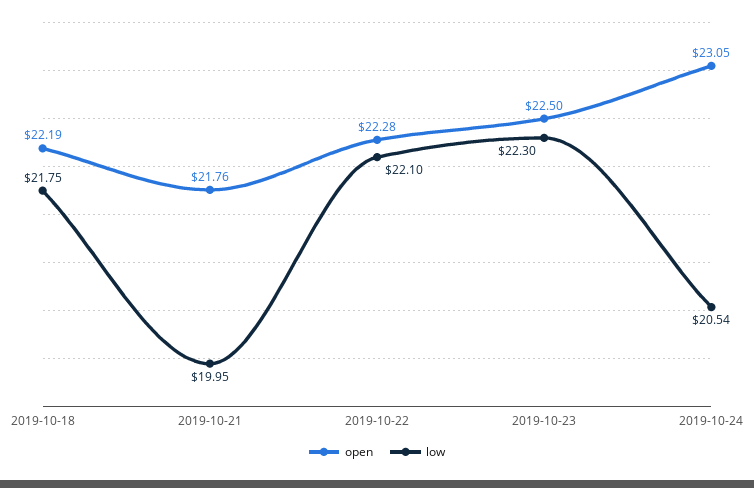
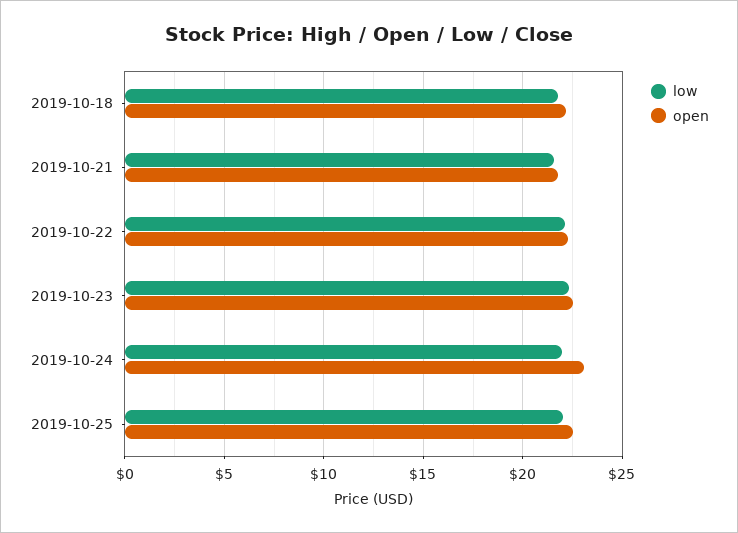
low, 2019-10-21: 19.95 -> 21.5
low, 2019-10-24: 20.54 -> 22
low, 2019-10-25: none -> 22
open, 2019-10-25: none -> 22.5

